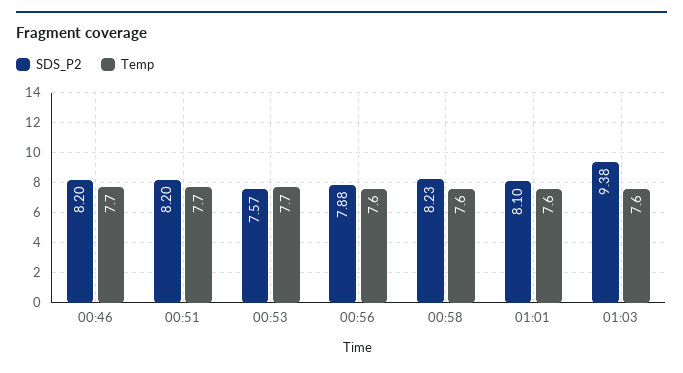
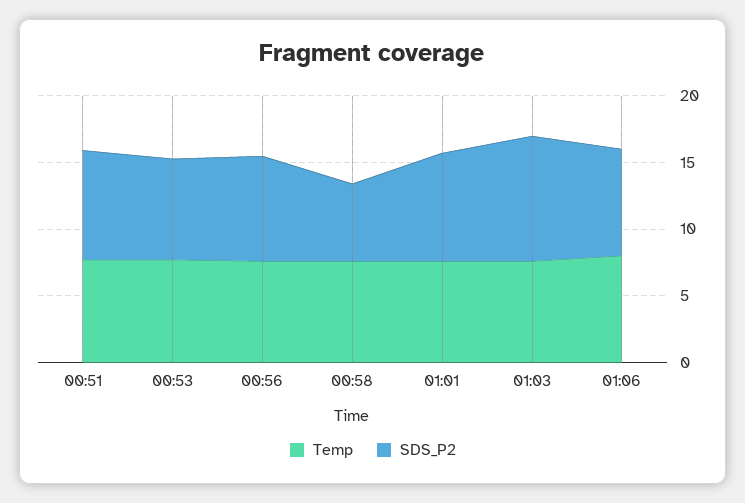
SDS_P2, 00:46: 8.2 -> none
Temp, 00:46: 7.7 -> none
SDS_P2, 00:58: 8.23 -> 6
Temp, 01:06: none -> 8
SDS_P2, 01:06: none -> 8

